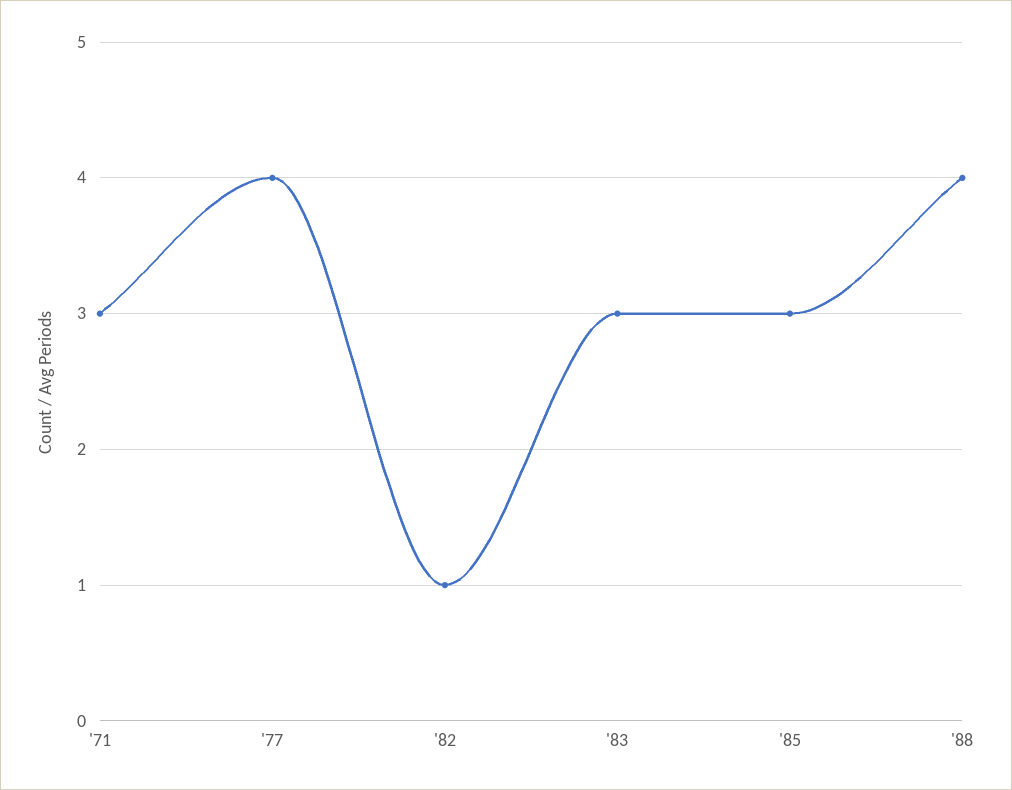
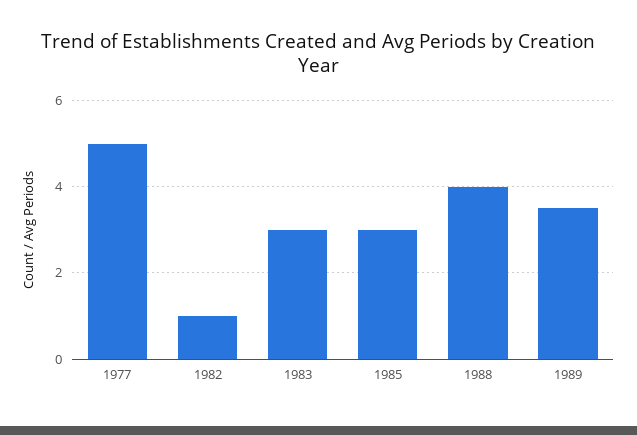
'71: 3 -> none
'77: 4 -> 5
1989: none -> 3.5

